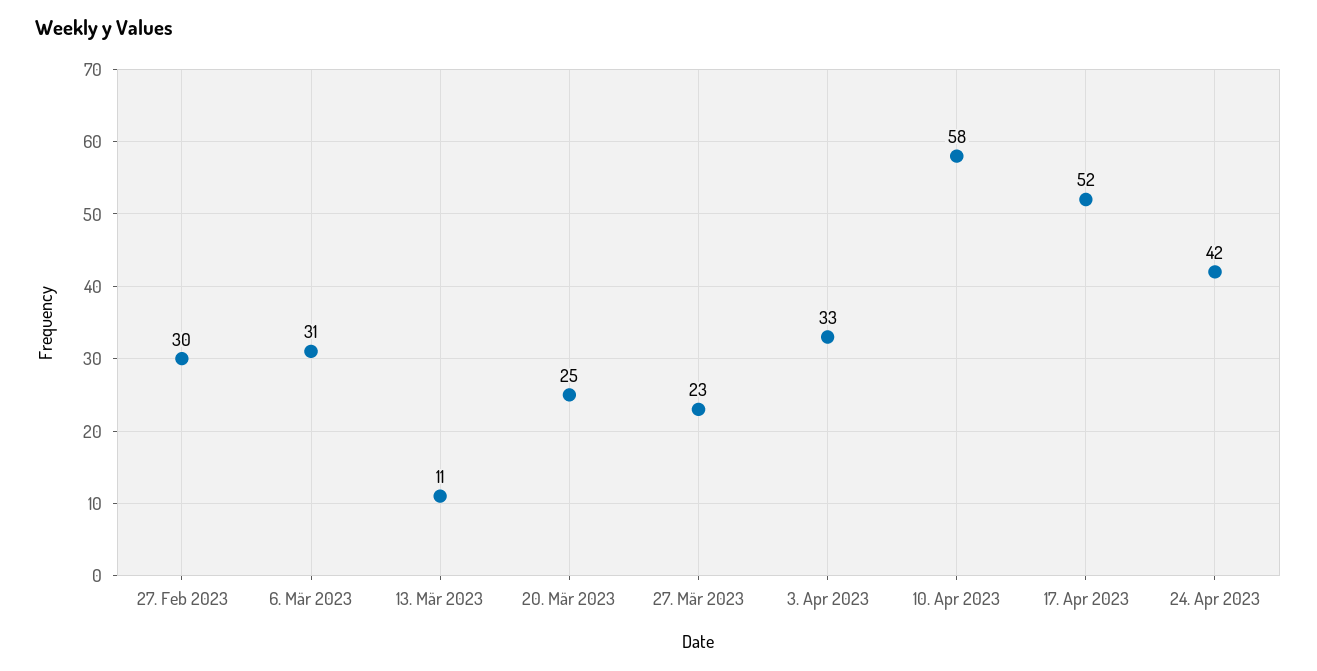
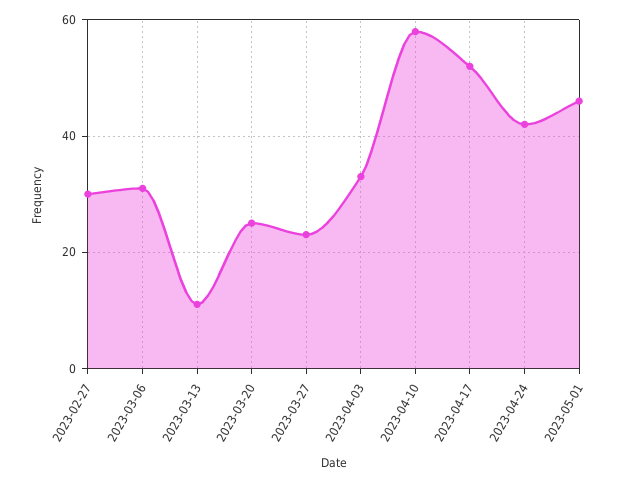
2023-05-01: none -> 45

